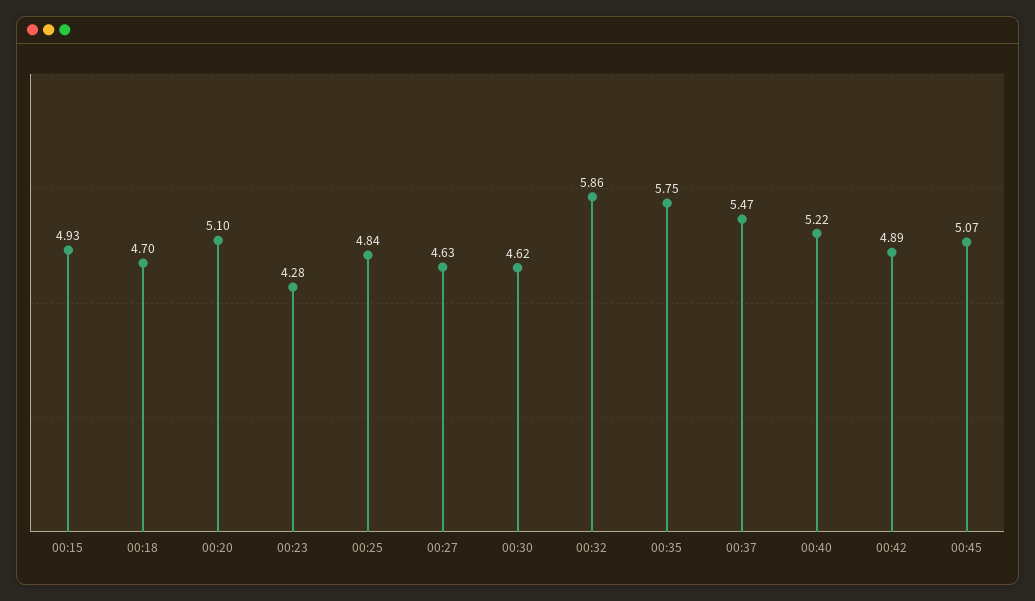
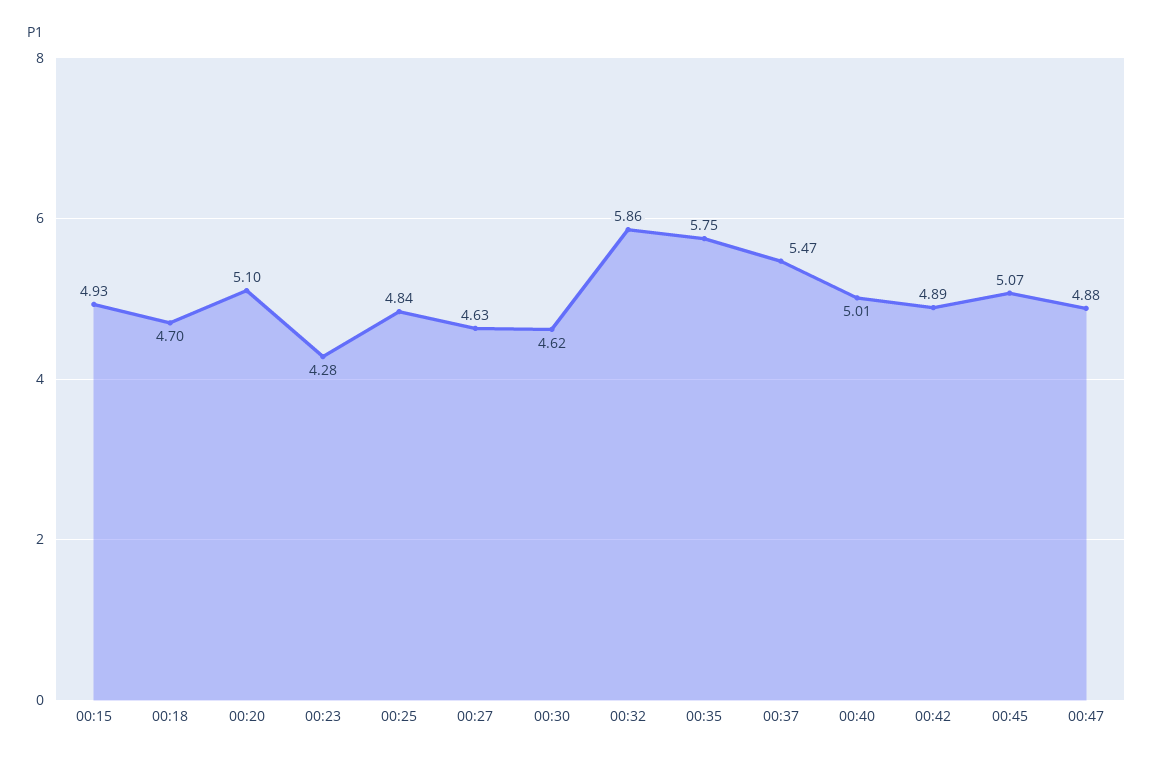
00:40: 5.22 -> 5.01
00:47: none -> 4.88

